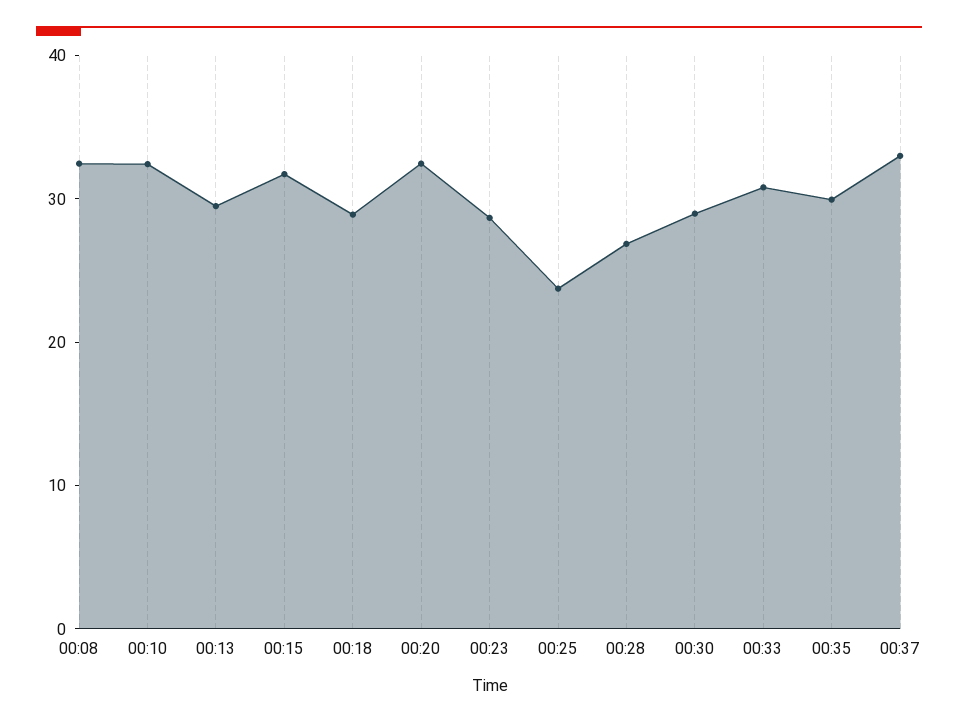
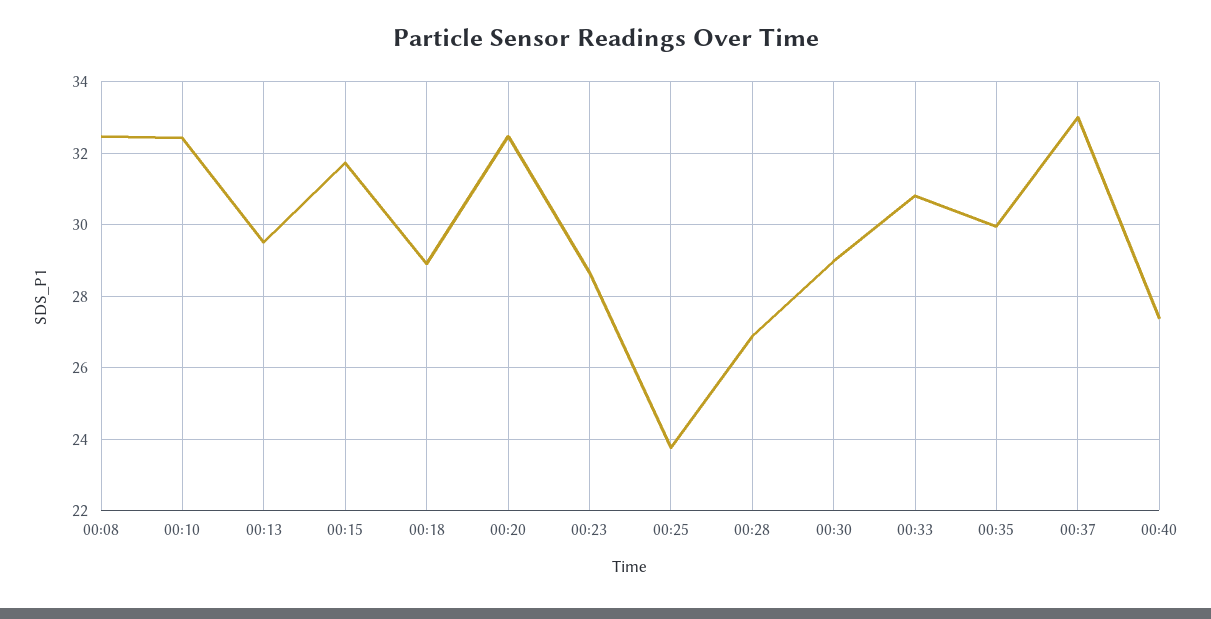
00:40: none -> 27.4

